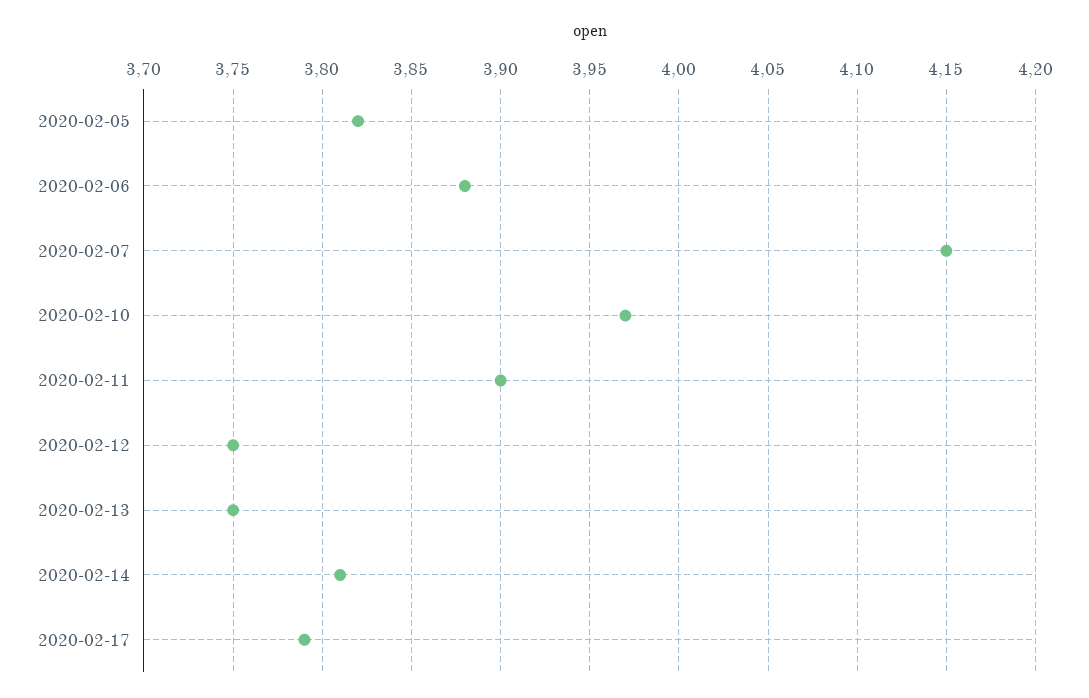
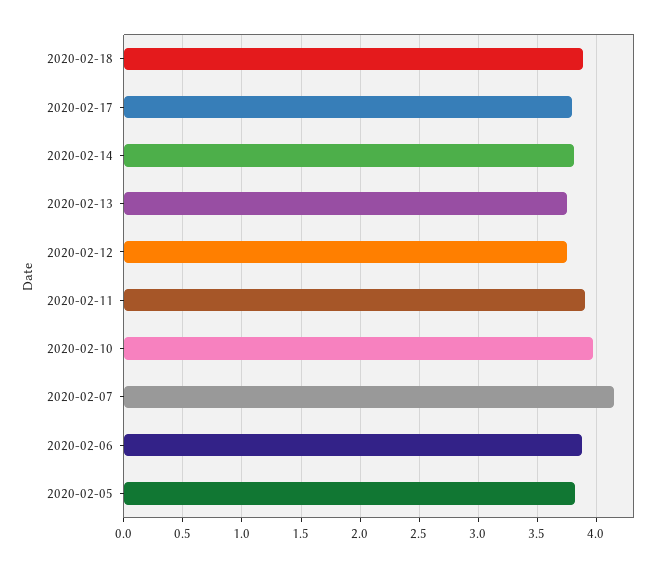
2020-02-18: none -> 3.9

